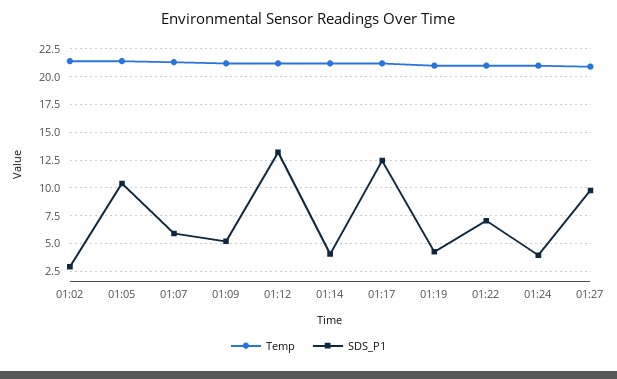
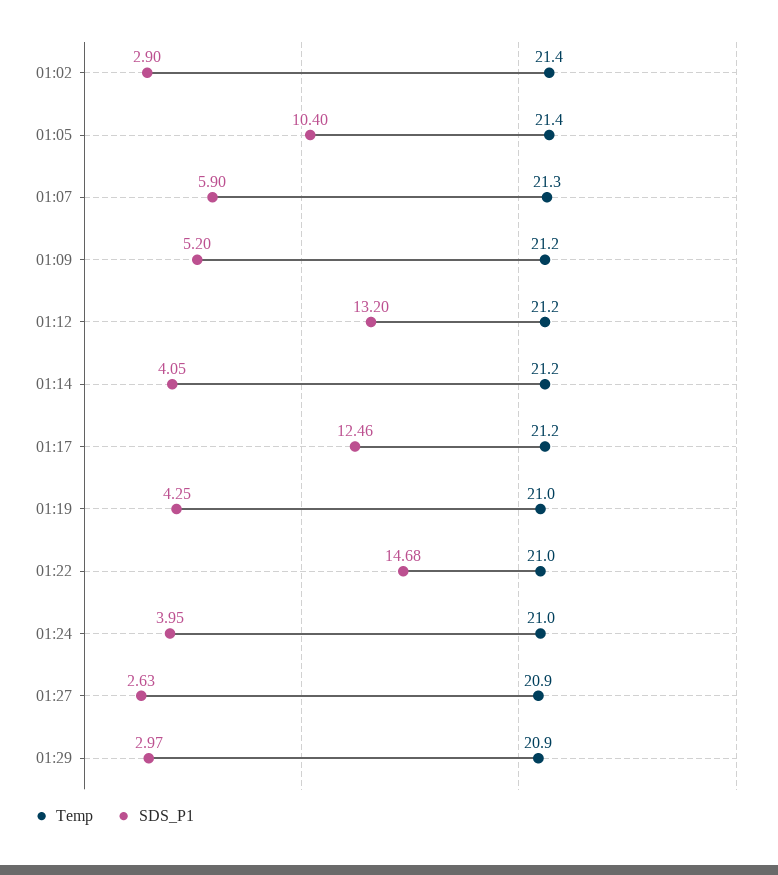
SDS_P1, 01:22: 7.5 -> 14.68
SDS_P1, 01:27: 10 -> 2.63
Temp, 01:29: none -> 20.9
SDS_P1, 01:29: none -> 2.97

